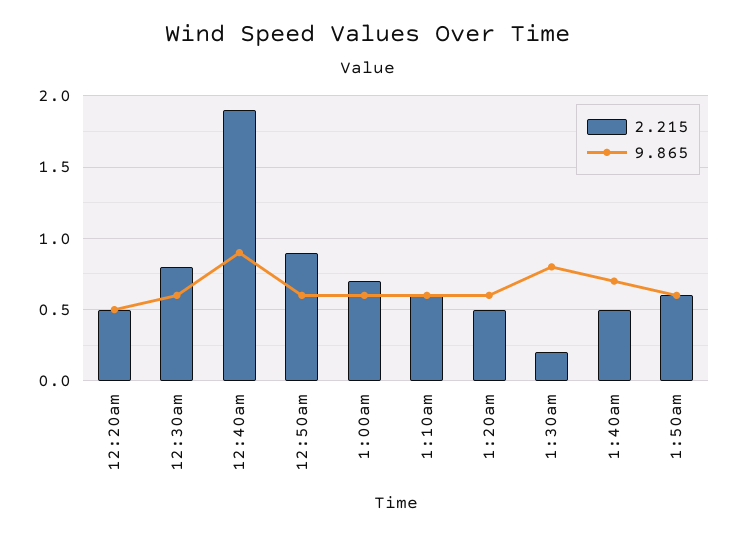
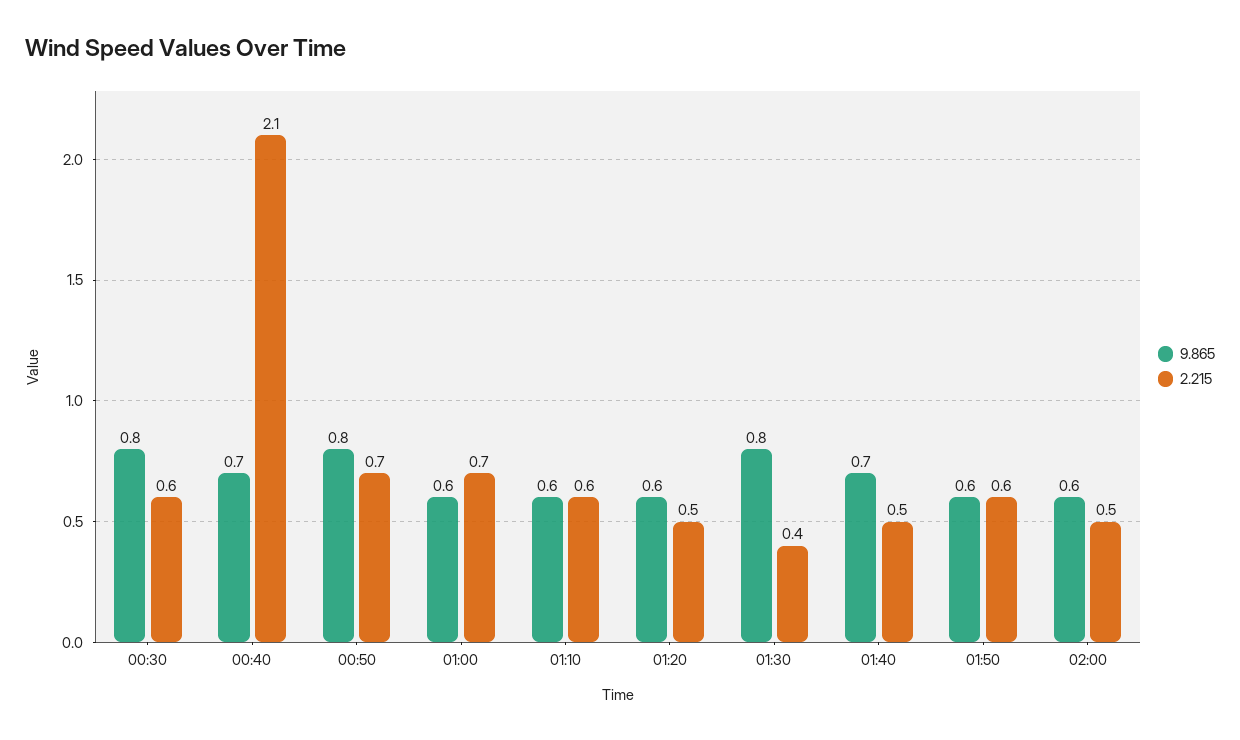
2.215, 12:20am: 0.5 -> none
9.865, 12:20am: 0.5 -> none
2.215, 12:30am: 0.8 -> 0.6
9.865, 12:30am: 0.6 -> 0.8
2.215, 12:40am: 1.9 -> 2.1
9.865, 12:40am: 0.9 -> 0.7
2.215, 12:50am: 0.9 -> 0.7
9.865, 12:50am: 0.6 -> 0.8
2.215, 1:30am: 0.2 -> 0.4
9.865, 02:00: none -> 0.6
2.215, 02:00: none -> 0.5

